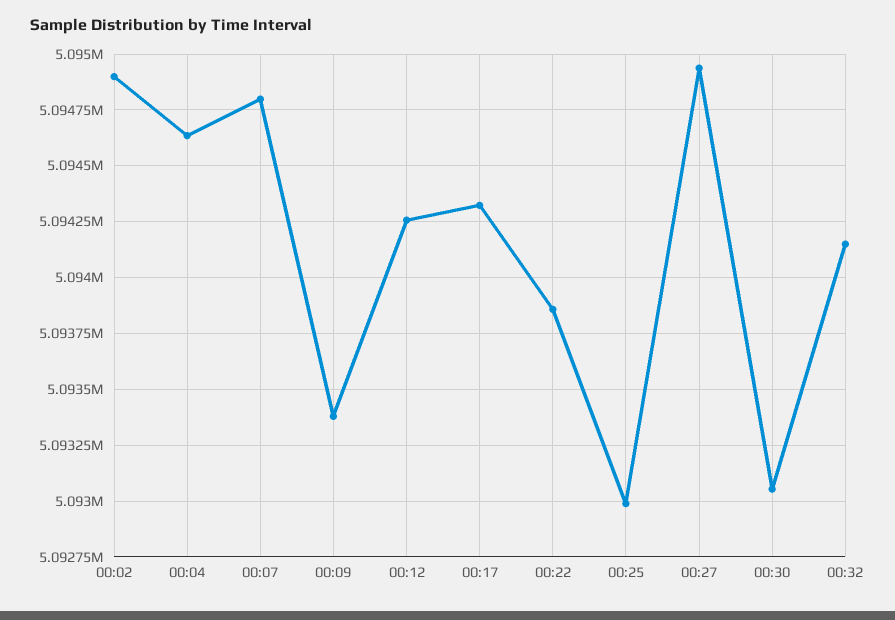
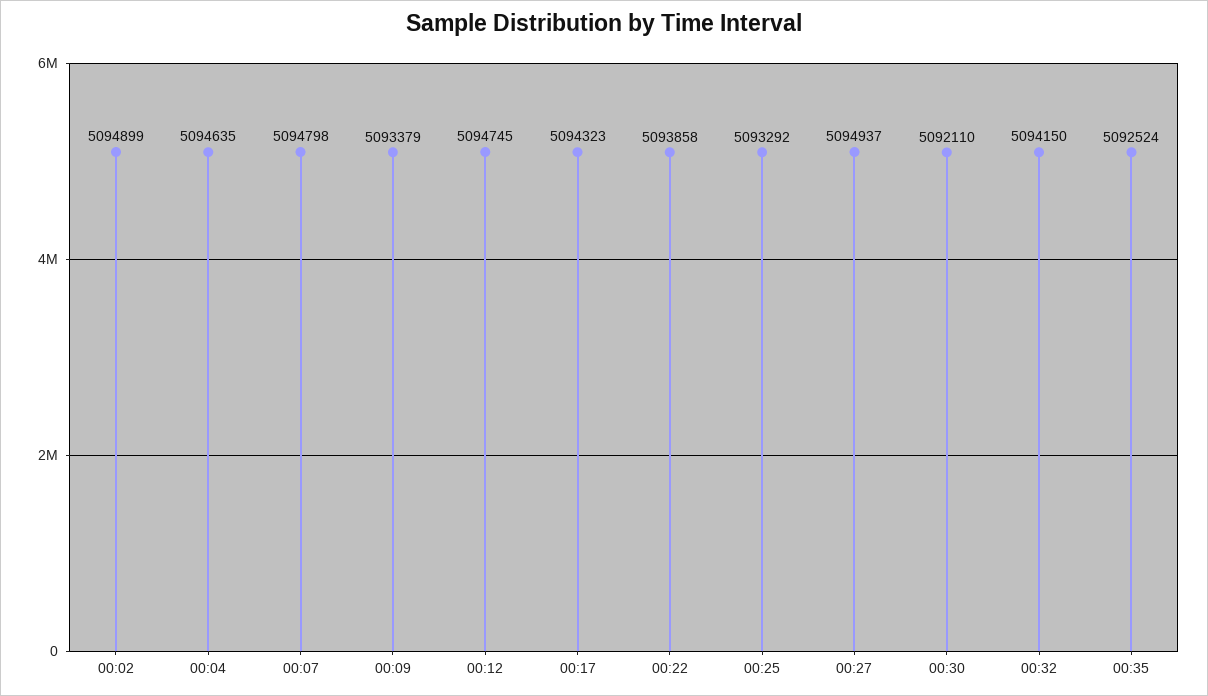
00:12: 5094250 -> 5094745
00:25: 5093000 -> 5093292
00:30: 5093050 -> 5092110
00:35: none -> 5092524

